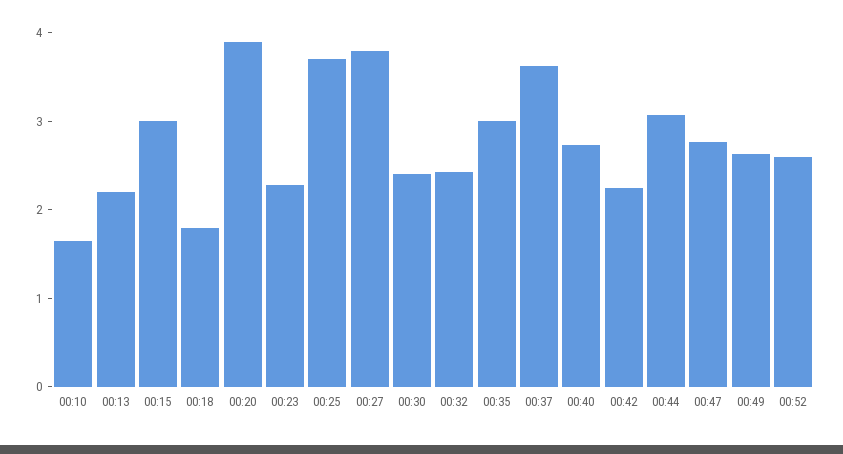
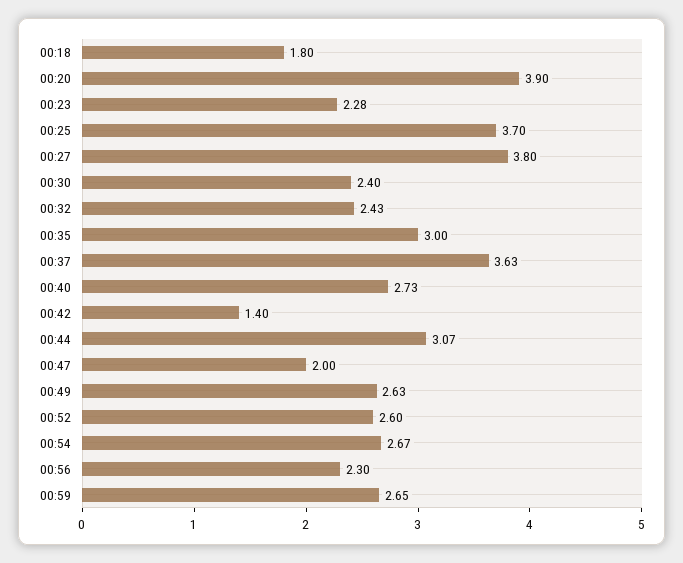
00:10: 1.6 -> none
00:13: 2.2 -> none
00:15: 3 -> none
00:42: 2.2 -> 1.4
00:47: 2.8 -> 2
00:54: none -> 2.67
00:56: none -> 2.3
00:59: none -> 2.65

